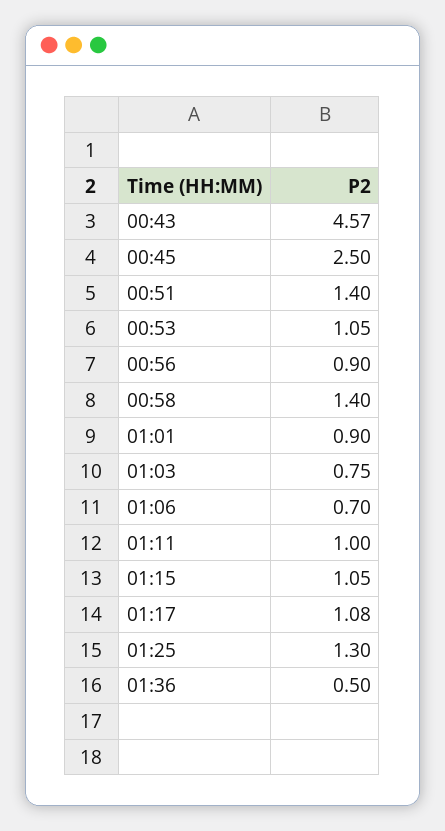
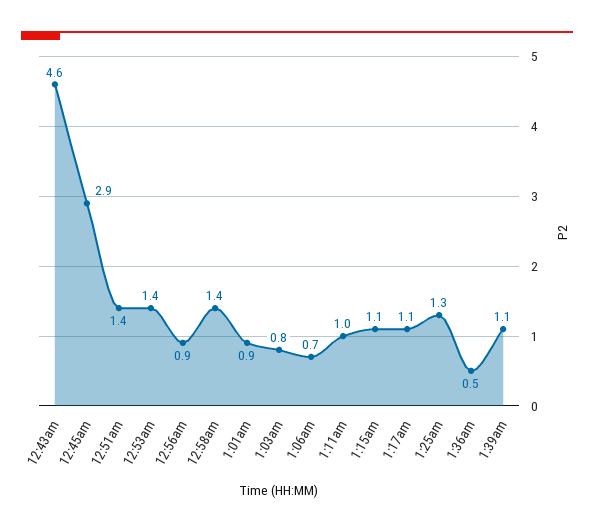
00:45: 2.5 -> 2.9
00:53: 1.05 -> 1.4
1:39am: none -> 1.1

